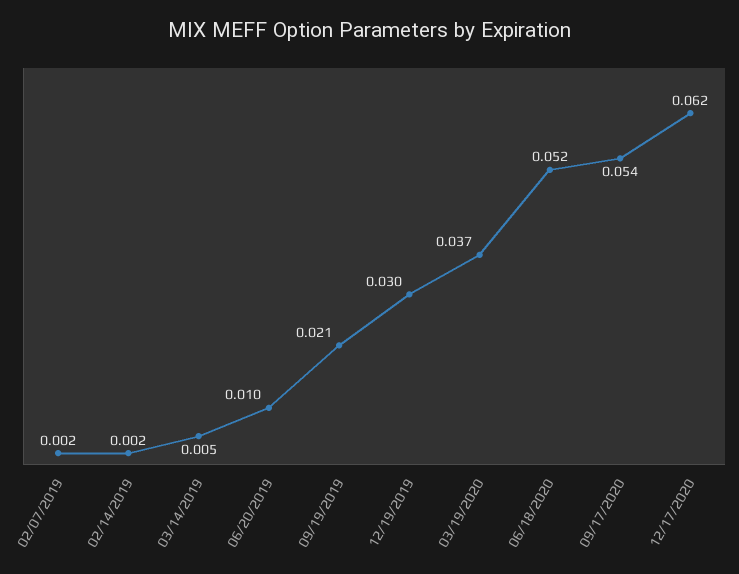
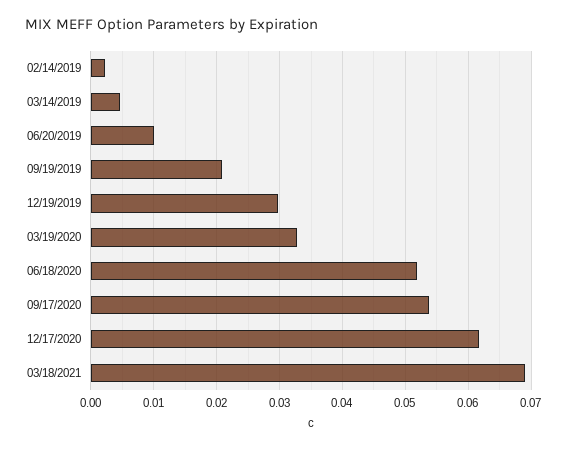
02/07/2019: 0.002 -> none
03/19/2020: 0.037 -> 0.033
03/18/2021: none -> 0.069

